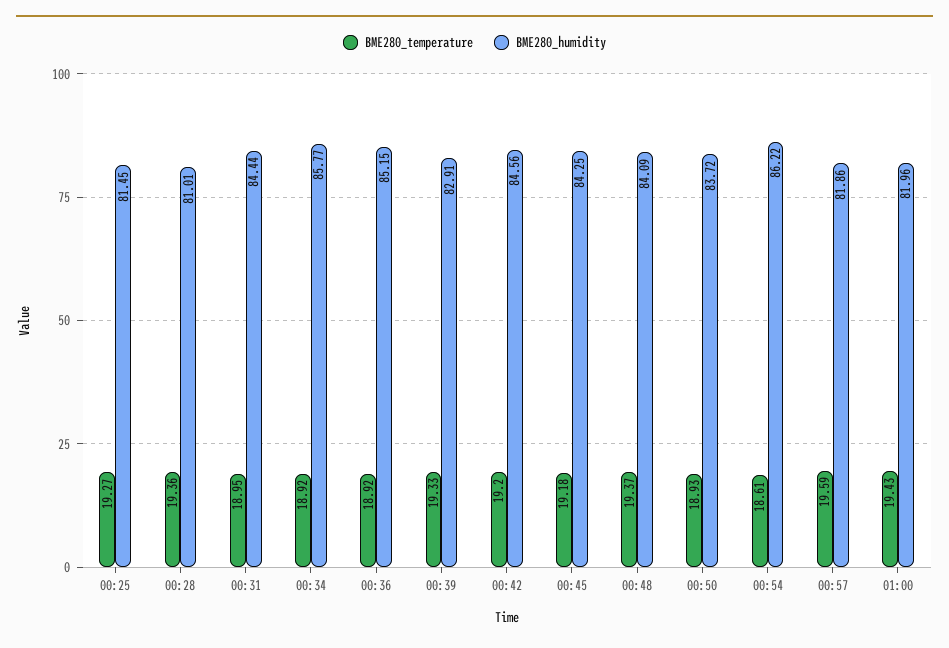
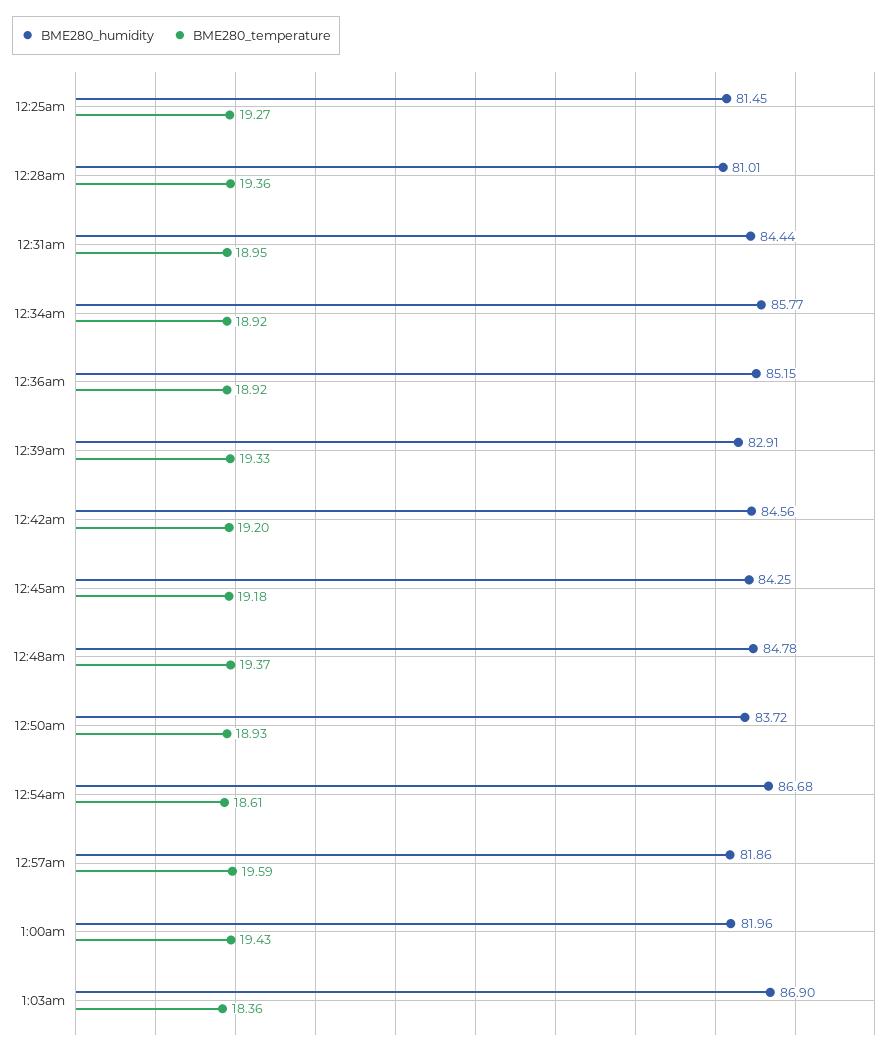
BME280_humidity, 00:48: 84.09 -> 84.78
BME280_humidity, 00:54: 86.22 -> 86.68
BME280_humidity, 1:03am: none -> 86.9
BME280_temperature, 1:03am: none -> 18.36

